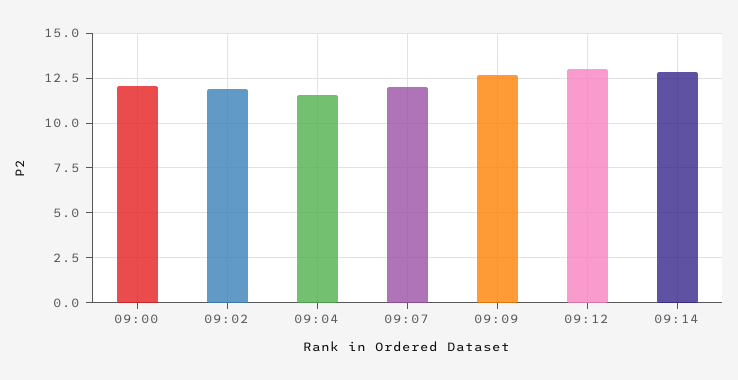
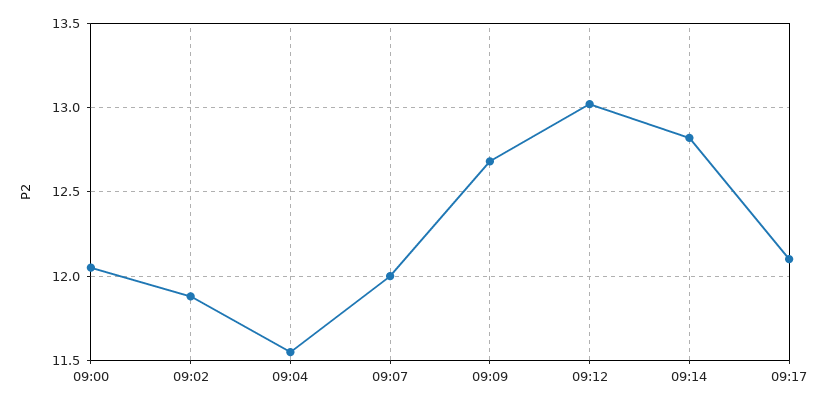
09:17: none -> 12.1

